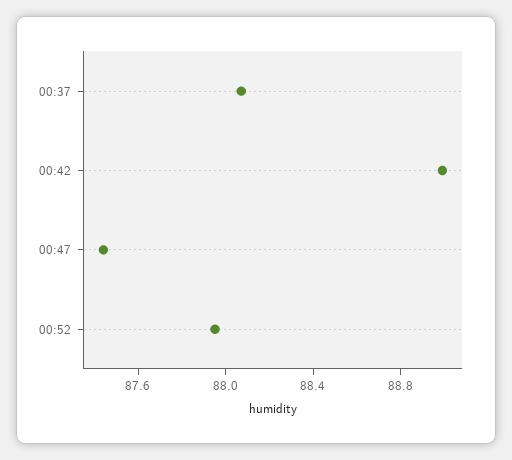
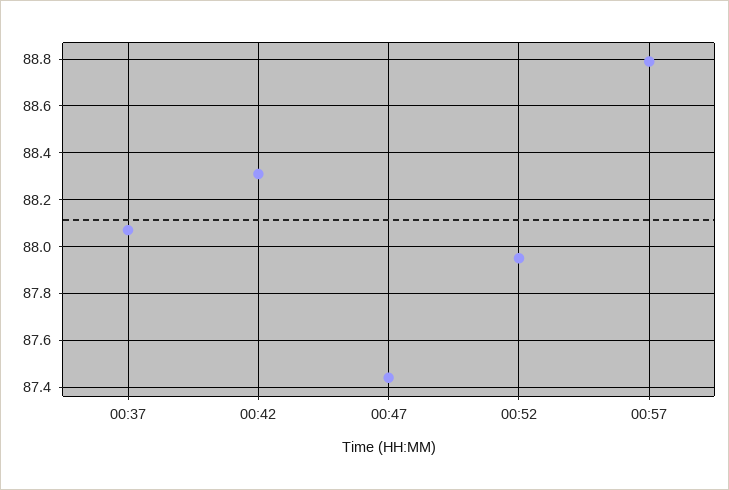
00:42: 89 -> 88.3
00:57: none -> 88.8

